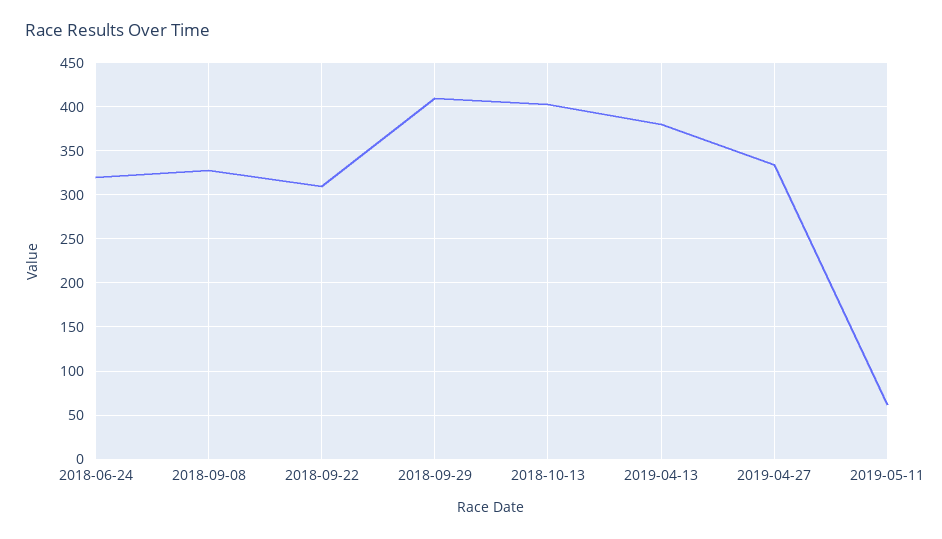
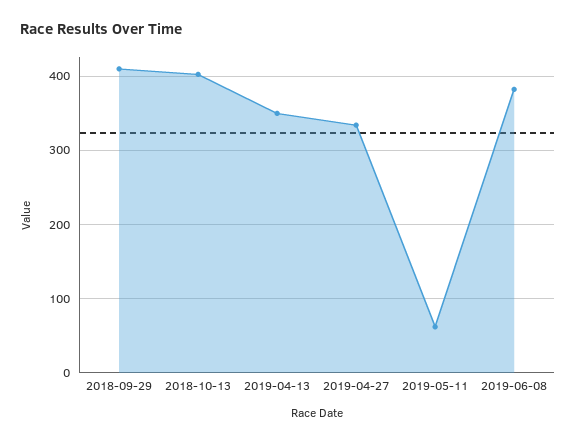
2018-06-24: 320 -> none
2018-09-08: 330 -> none
2018-09-22: 310 -> none
2019-04-13: 380 -> 350
2019-06-08: none -> 380

